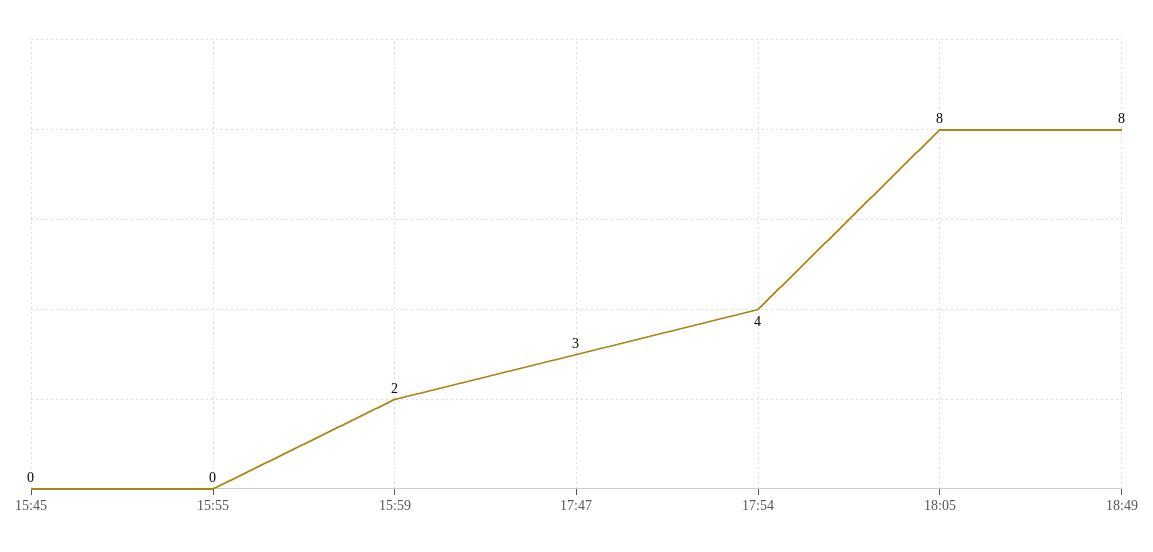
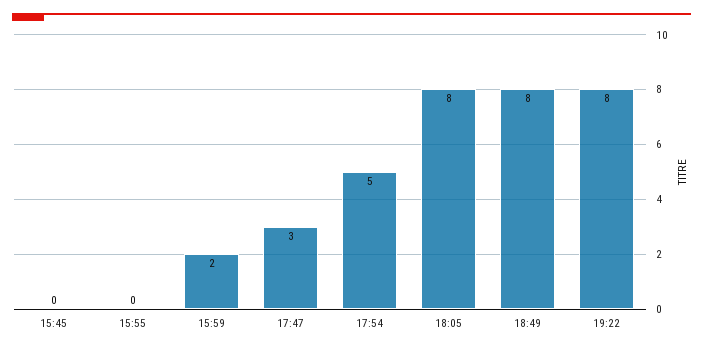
17:54: 4 -> 5
19:22: none -> 8

